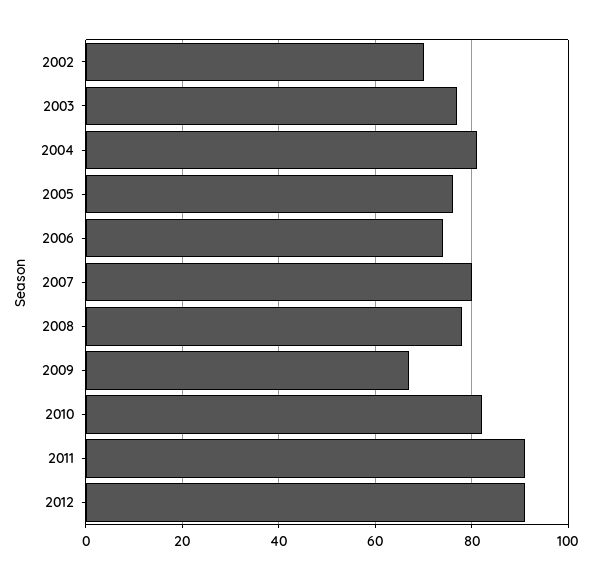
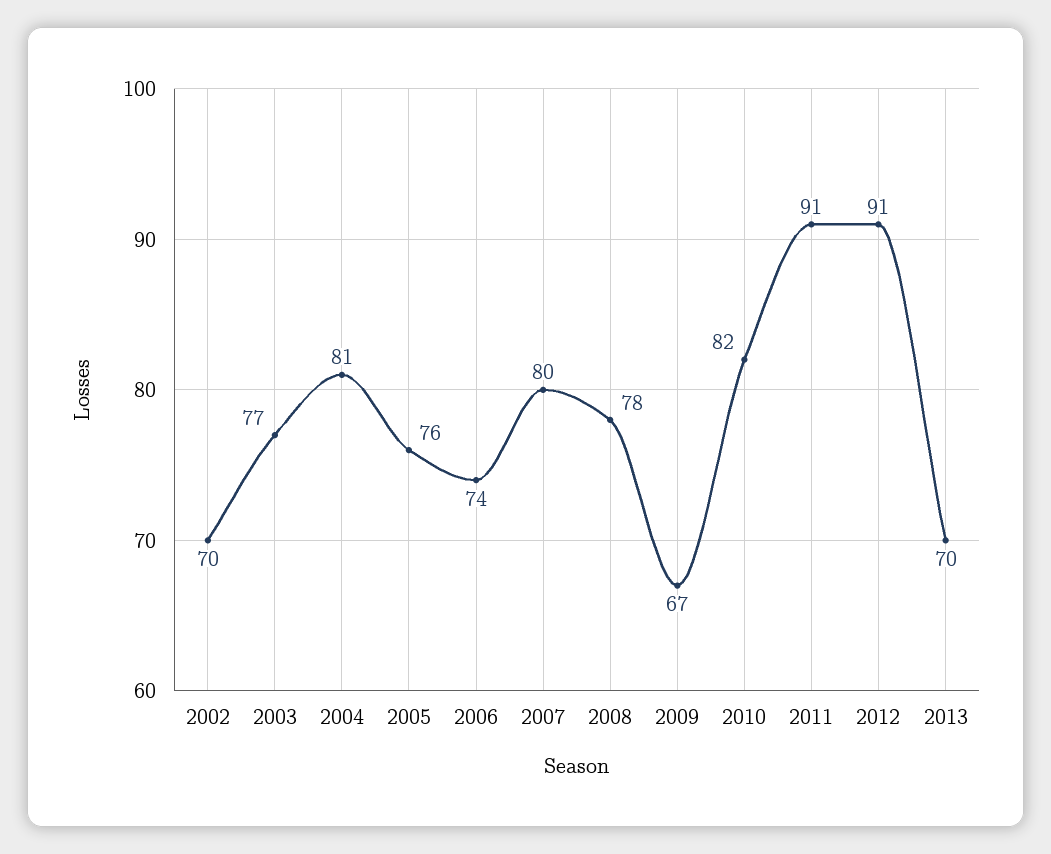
2013: none -> 70

